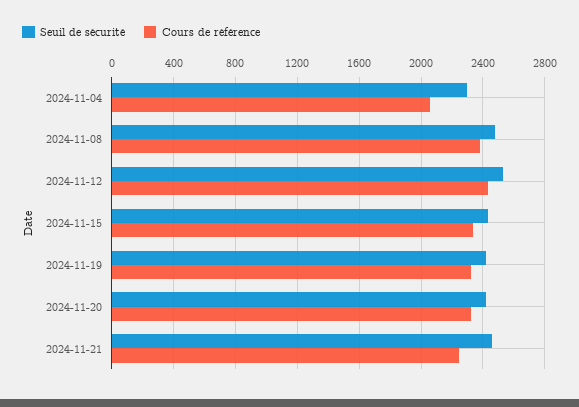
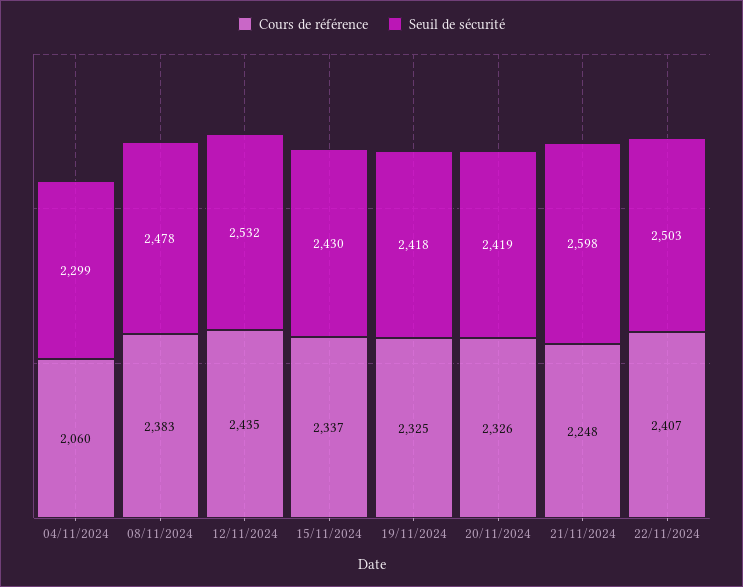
Seuil de sécurité, 2024-11-21: 2450 -> 2598
Cours de référence, 22/11/2024: none -> 2407
Seuil de sécurité, 22/11/2024: none -> 2503

